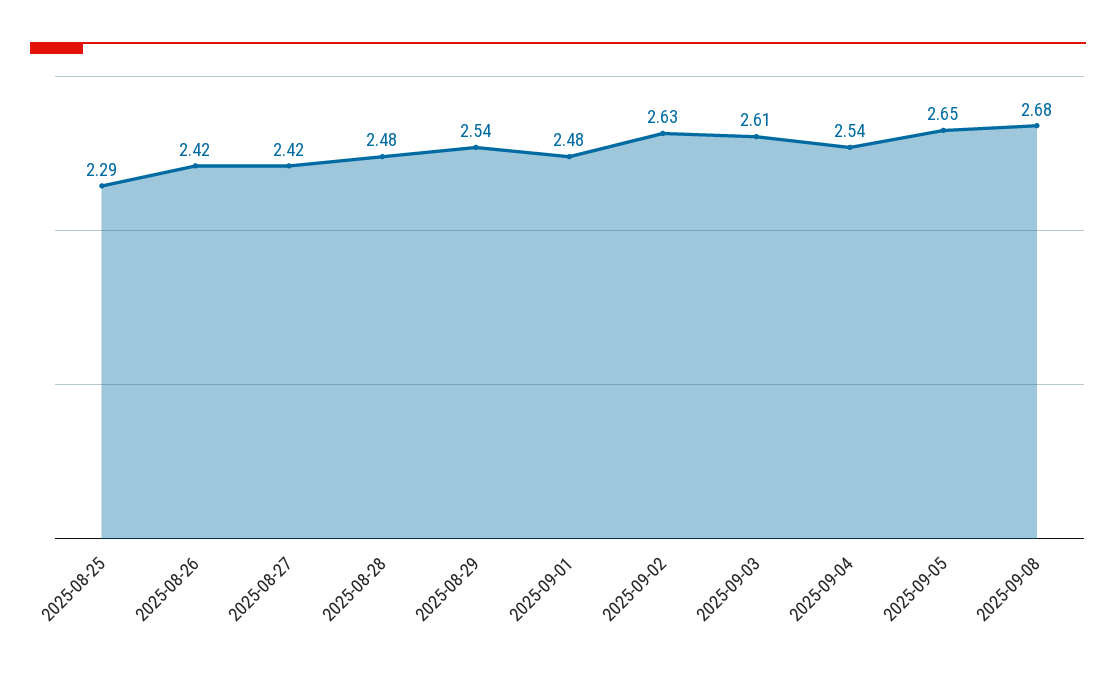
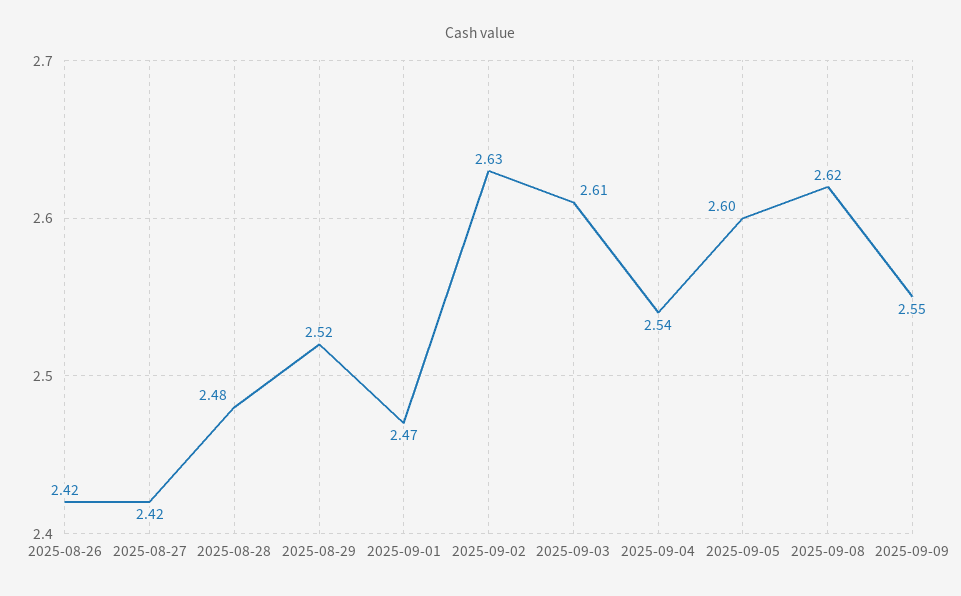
2025-08-25: 2.29 -> none
2025-08-29: 2.54 -> 2.52
2025-09-01: 2.48 -> 2.47
2025-09-05: 2.65 -> 2.6
2025-09-08: 2.68 -> 2.62
2025-09-09: none -> 2.55

